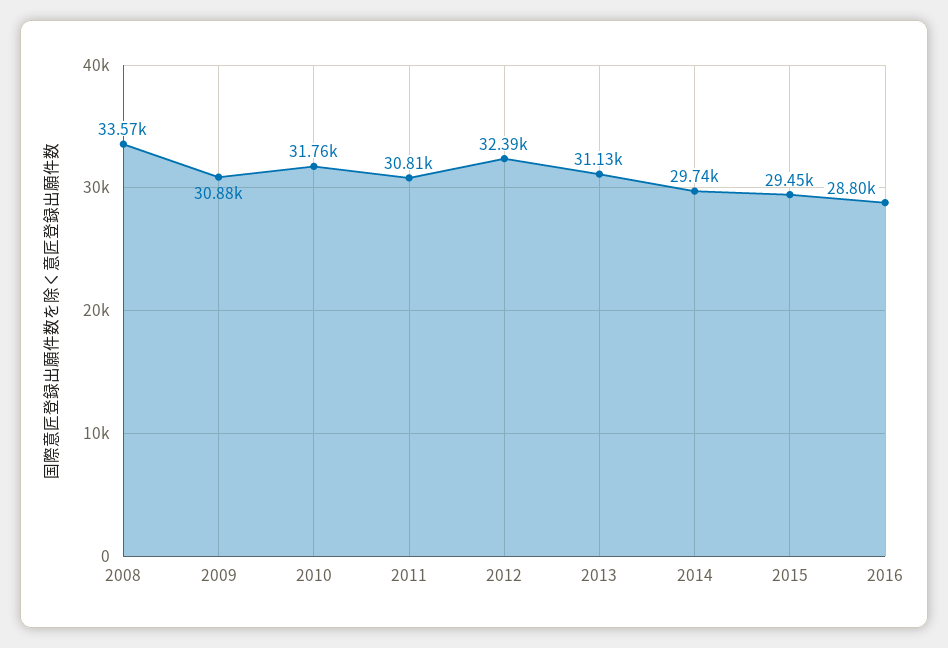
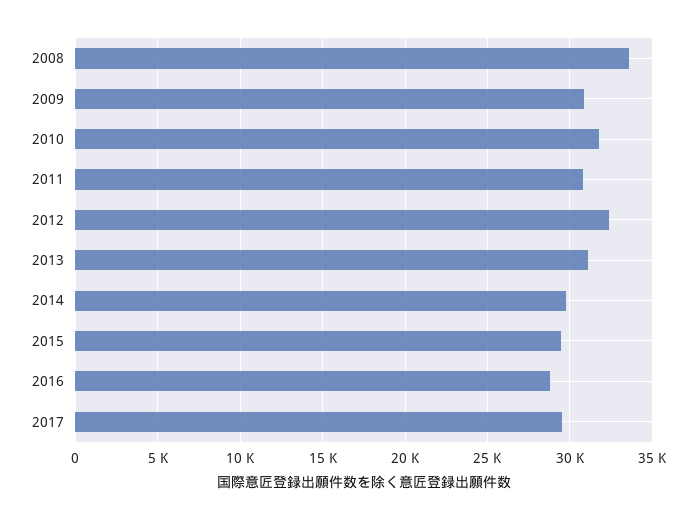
2017: none -> 29500

